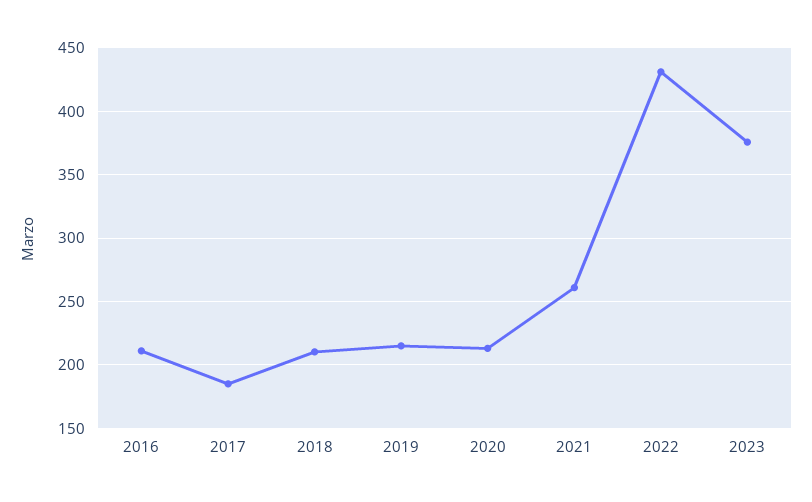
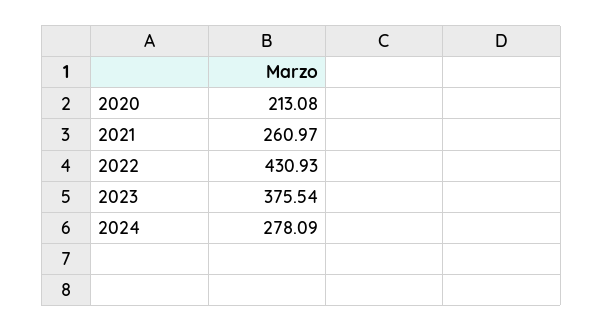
2016: 210 -> none
2017: 185 -> none
2018: 210 -> none
2019: 215 -> none
2024: none -> 278.09

